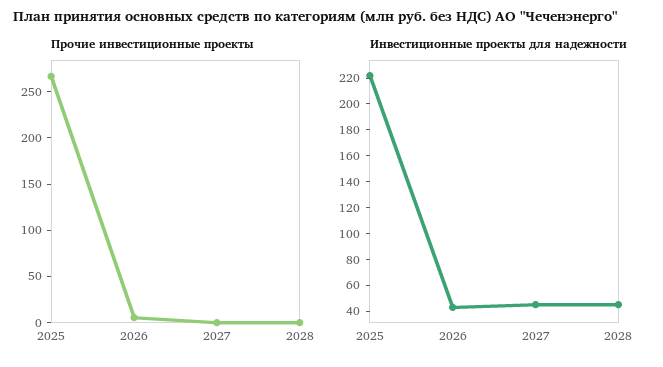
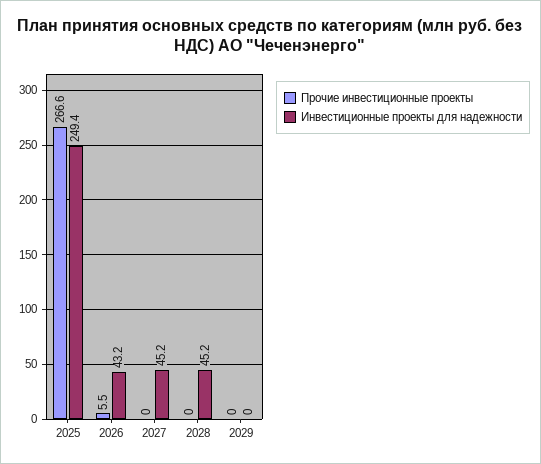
Инвестиционные проекты для надежности, 2025: 220 -> 249.4
Прочие инвестиционные проекты, 2029: none -> 0
Инвестиционные проекты для надежности, 2029: none -> 0

